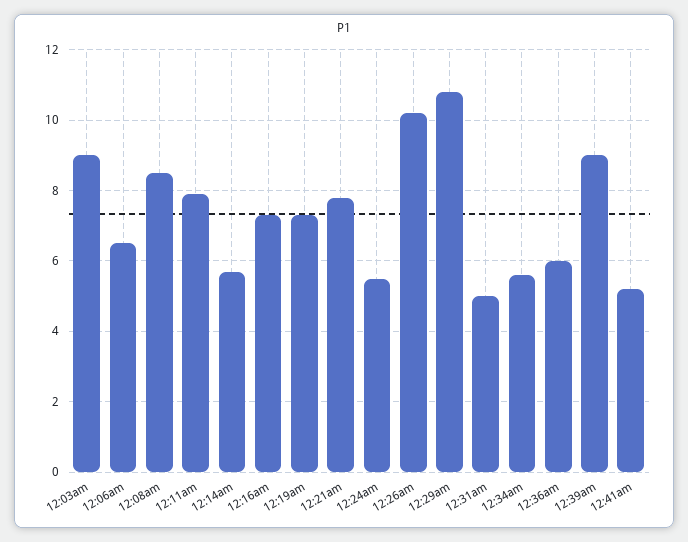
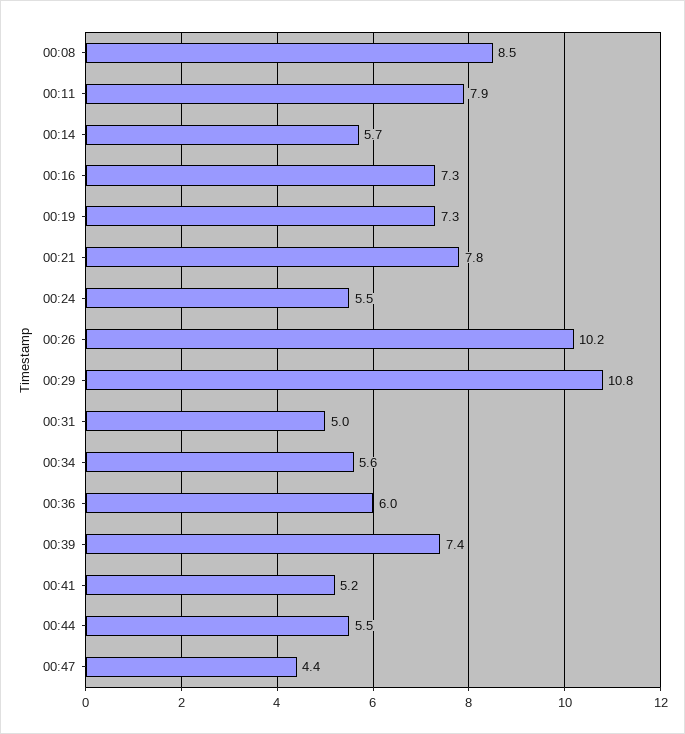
12:03am: 9 -> none
12:06am: 6.5 -> none
12:39am: 9 -> 7.4
00:44: none -> 5.5
00:47: none -> 4.4

